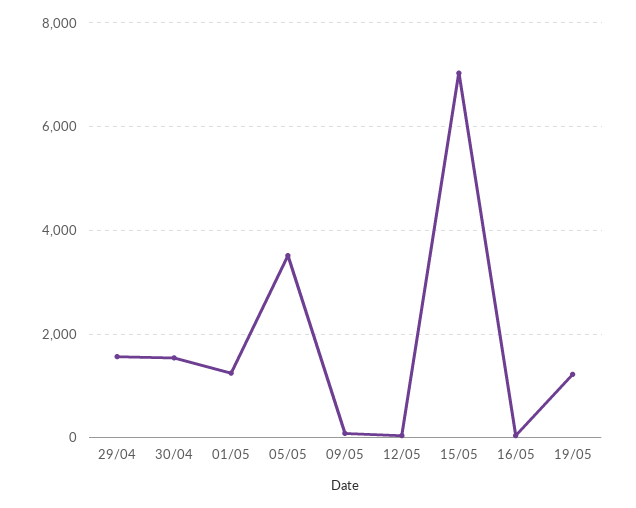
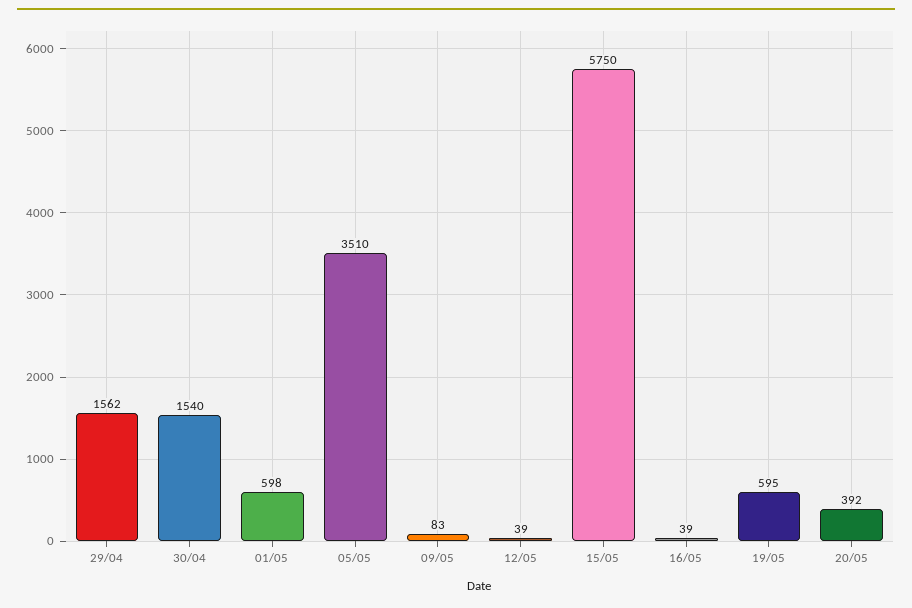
01/05: 1200 -> 598
15/05: 7000 -> 5750
19/05: 1200 -> 595
20/05: none -> 392

